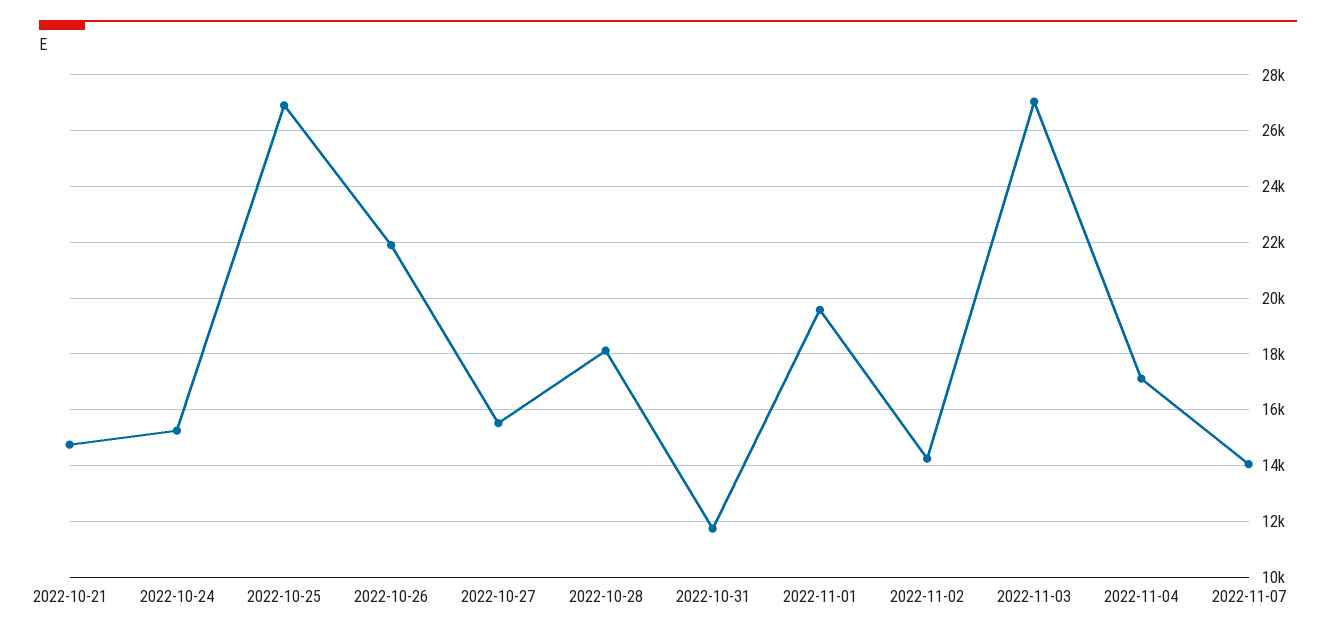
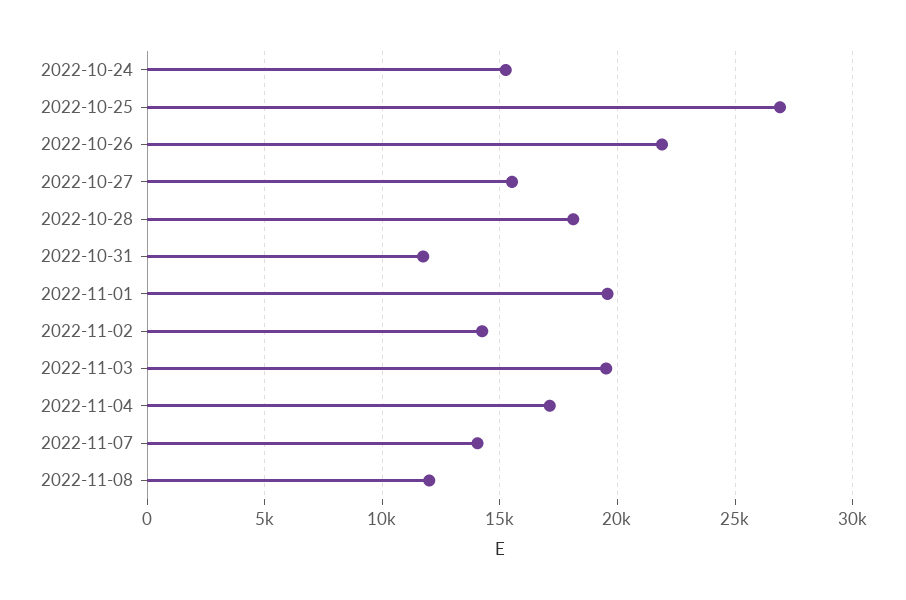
2022-10-21: 14750 -> none
2022-11-03: 27000 -> 19500
2022-11-08: none -> 12000

